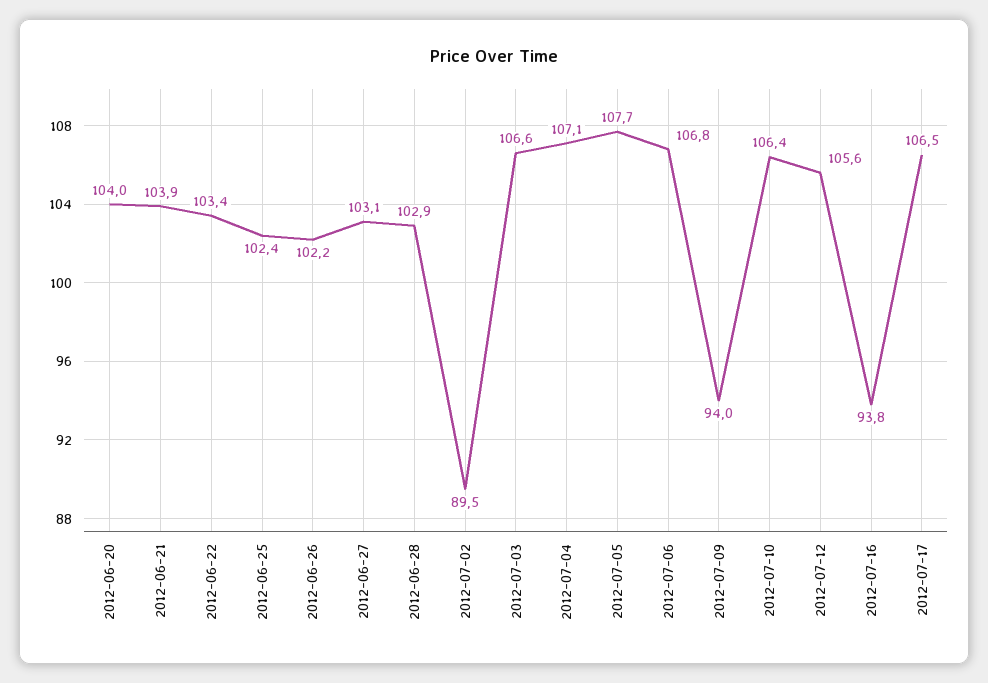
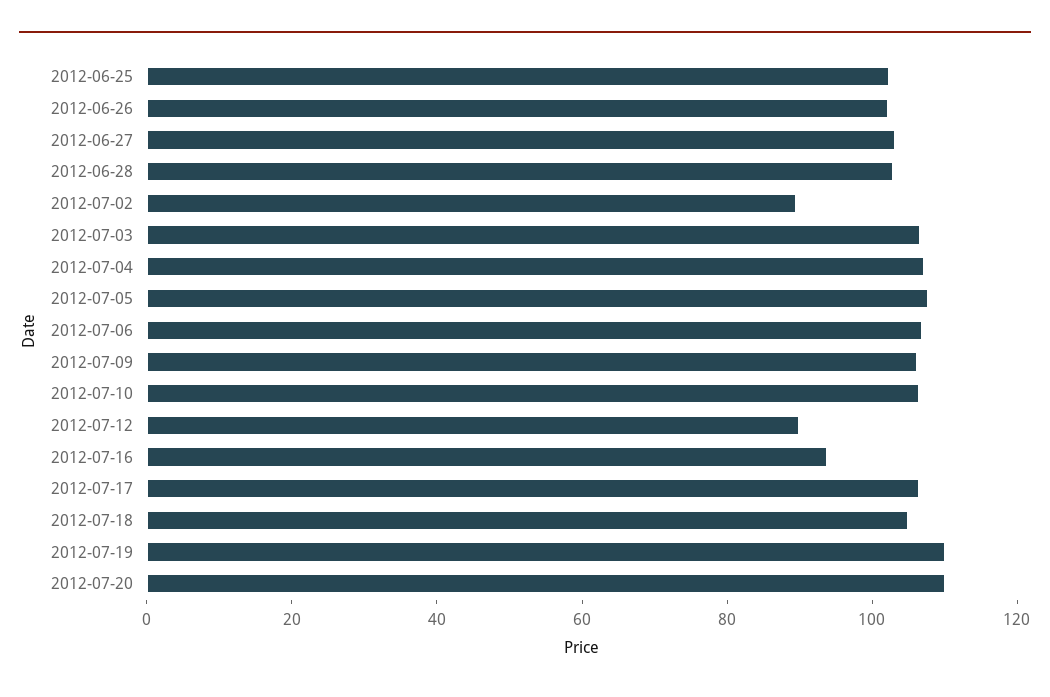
2012-06-20: 104 -> none
2012-06-21: 103.9 -> none
2012-06-22: 103.4 -> none
2012-07-09: 94 -> 105
2012-07-12: 105.6 -> 90
2012-07-18: none -> 105
2012-07-19: none -> 110
2012-07-20: none -> 110

